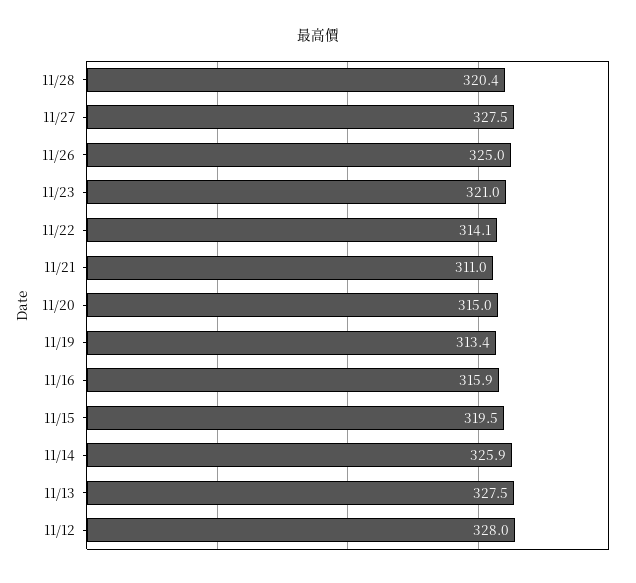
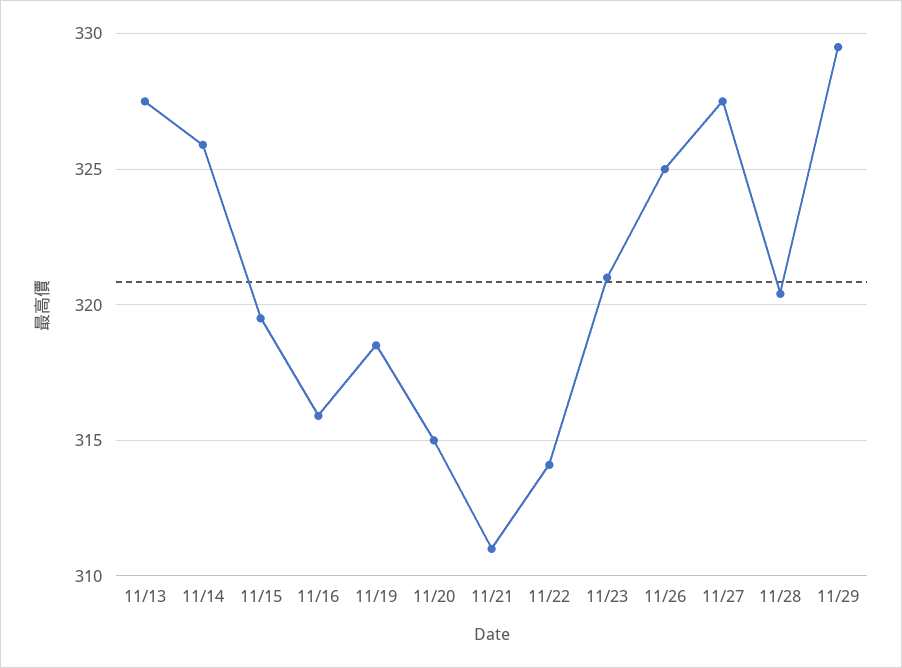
11/19: 313.4 -> 318.5
11/12: 328 -> none
11/29: none -> 329.5

